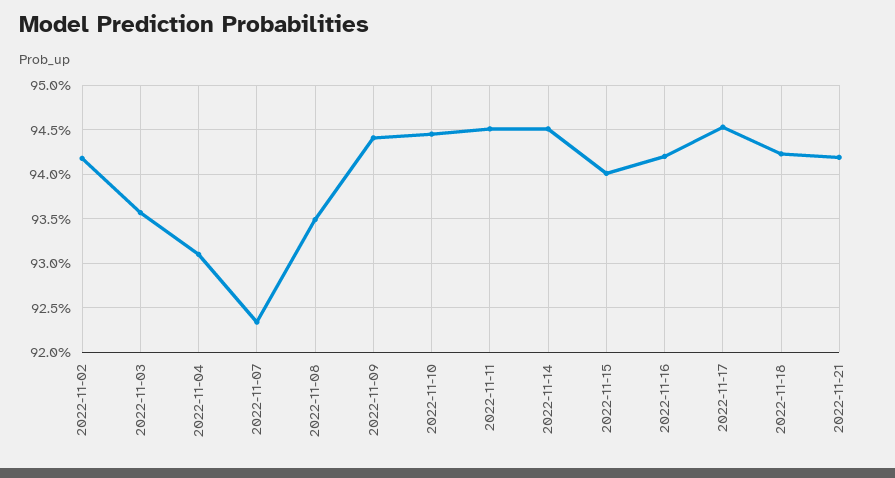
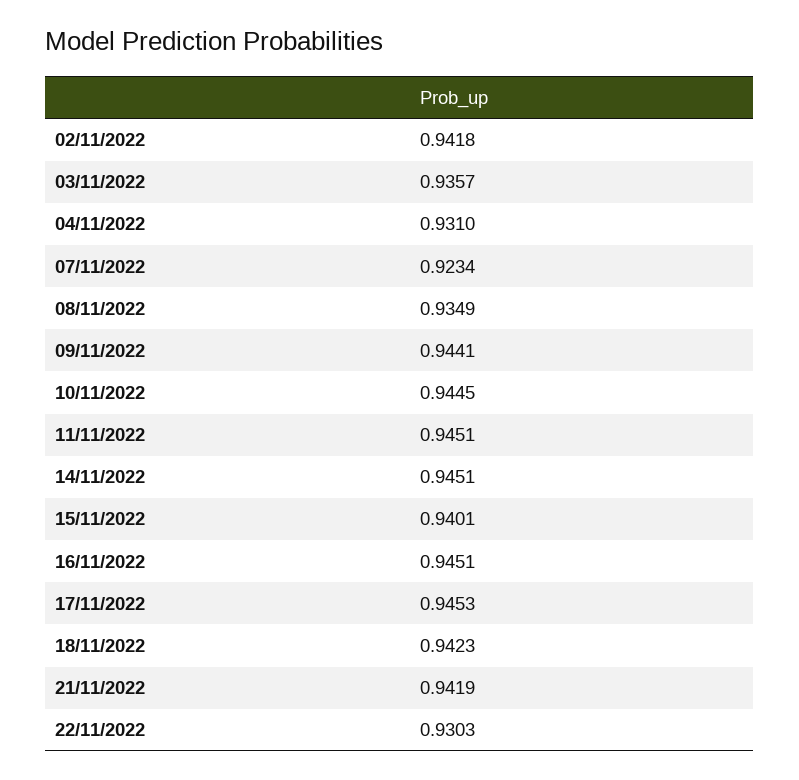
2022-11-16: 0.942 -> 0.9451
22/11/2022: none -> 0.9303

